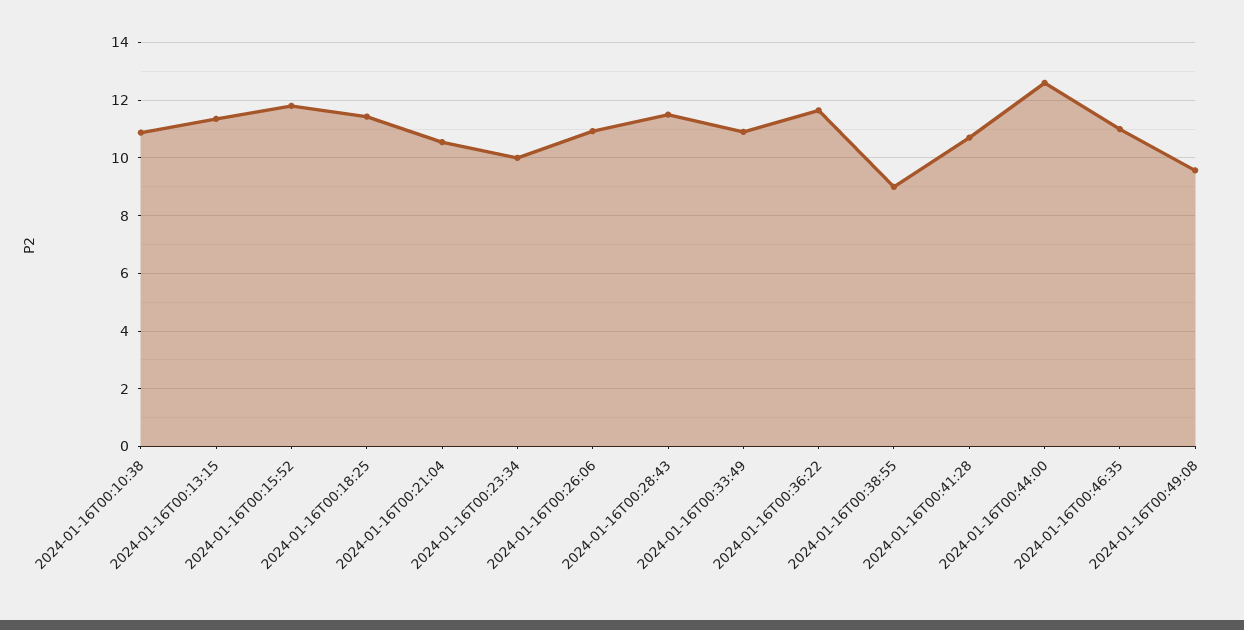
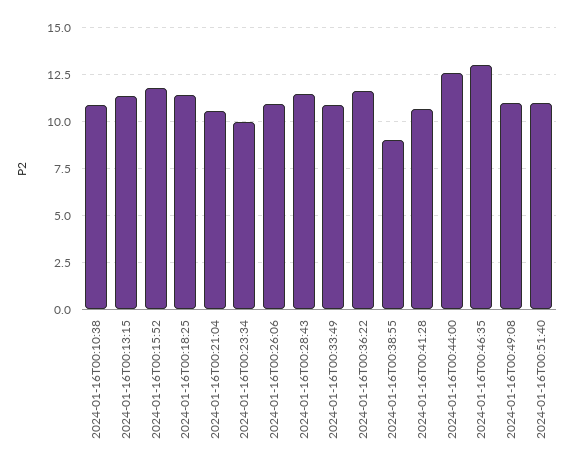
2024-01-16T00:46:35: 11 -> 13
2024-01-16T00:49:08: 9.5 -> 11
2024-01-16T00:51:40: none -> 11

